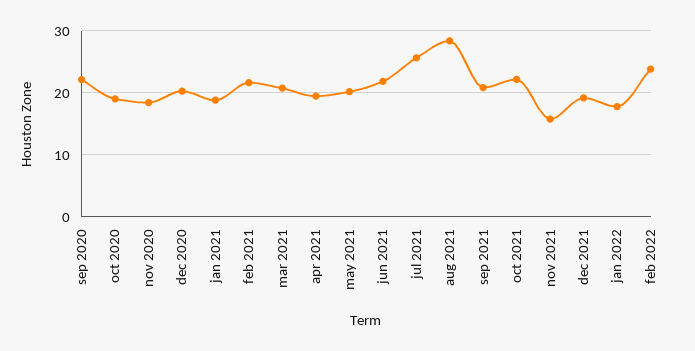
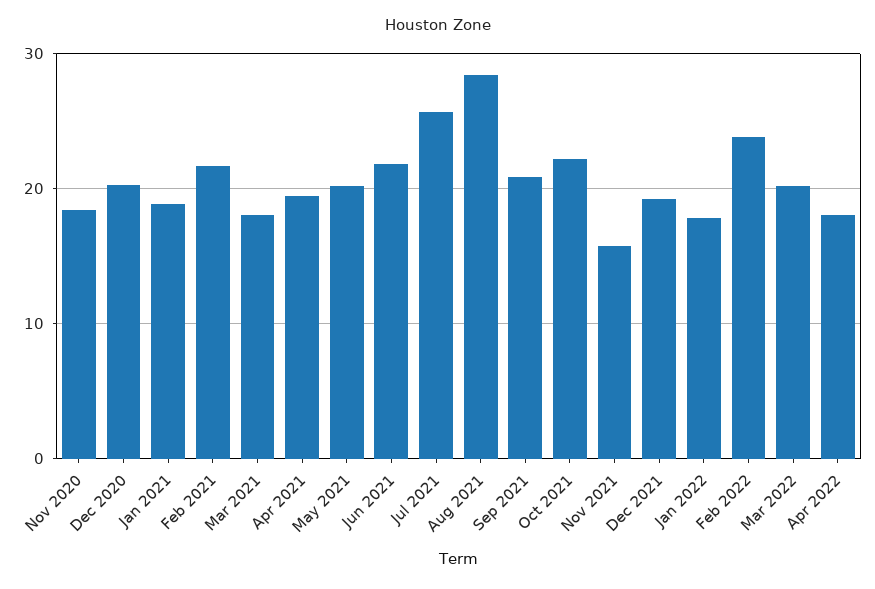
sep 2020: 22 -> none
oct 2020: 19 -> none
mar 2021: 21 -> 18
Mar 2022: none -> 20
Apr 2022: none -> 18

